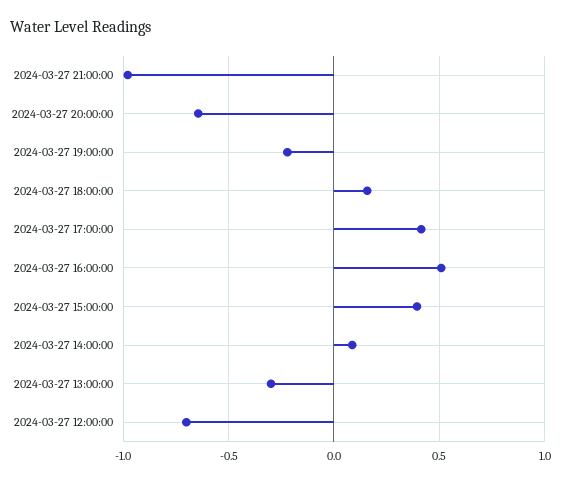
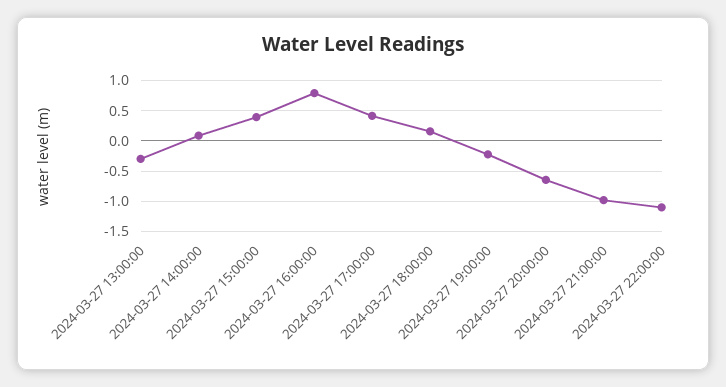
2024-03-27 16:00:00: 0.5 -> 0.8
2024-03-27 12:00:00: -0.7 -> none
2024-03-27 22:00:00: none -> -1.1

